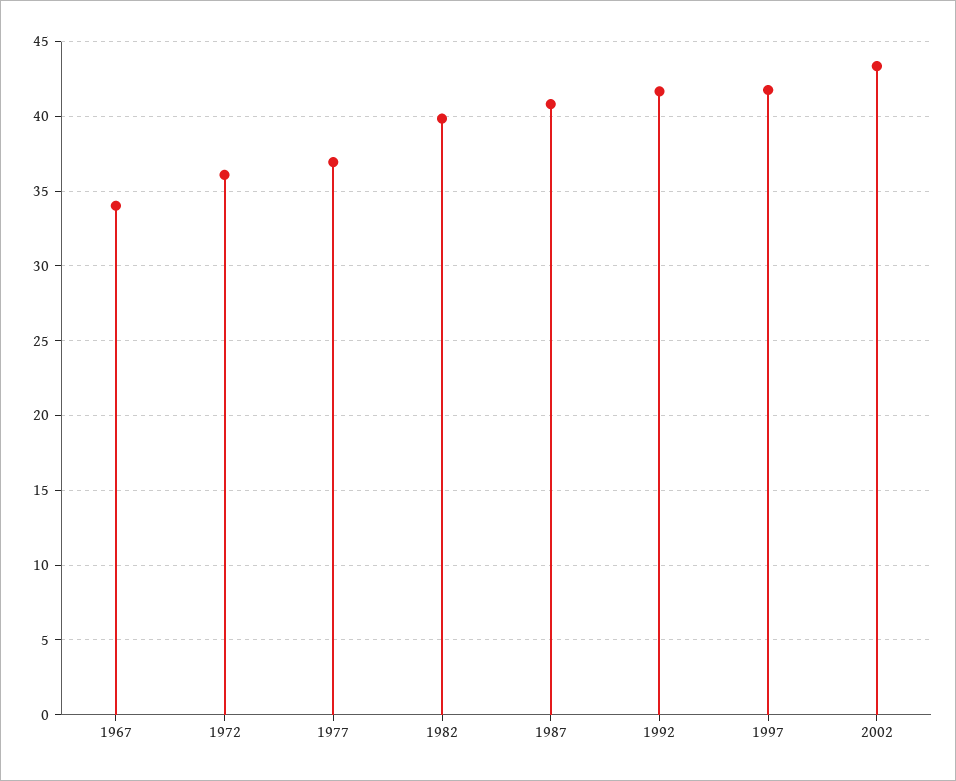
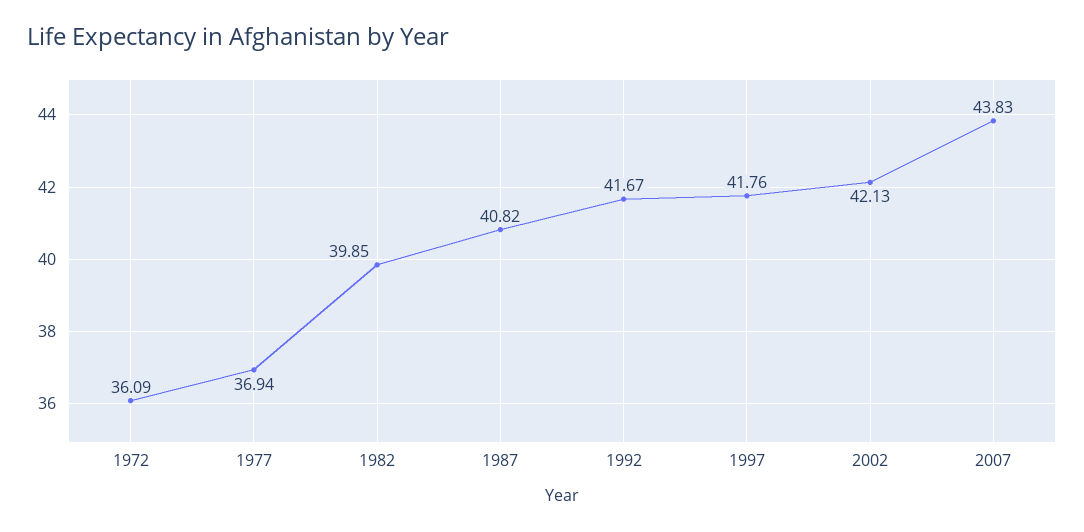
1967: 34 -> none
2002: 43.5 -> 42.13
2007: none -> 43.83

